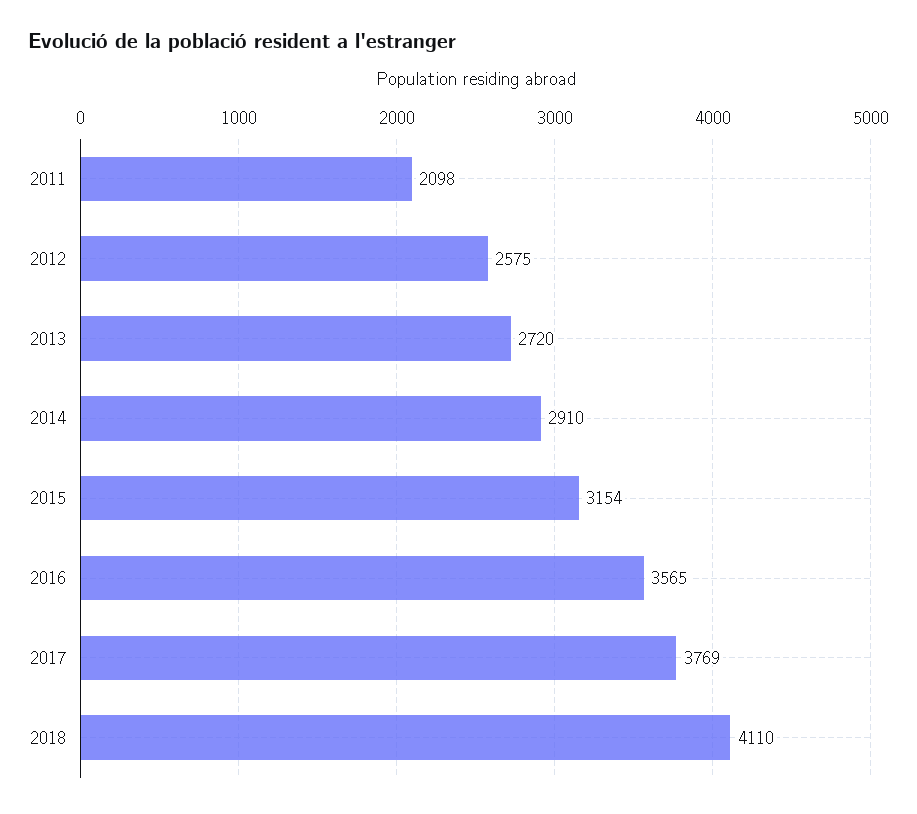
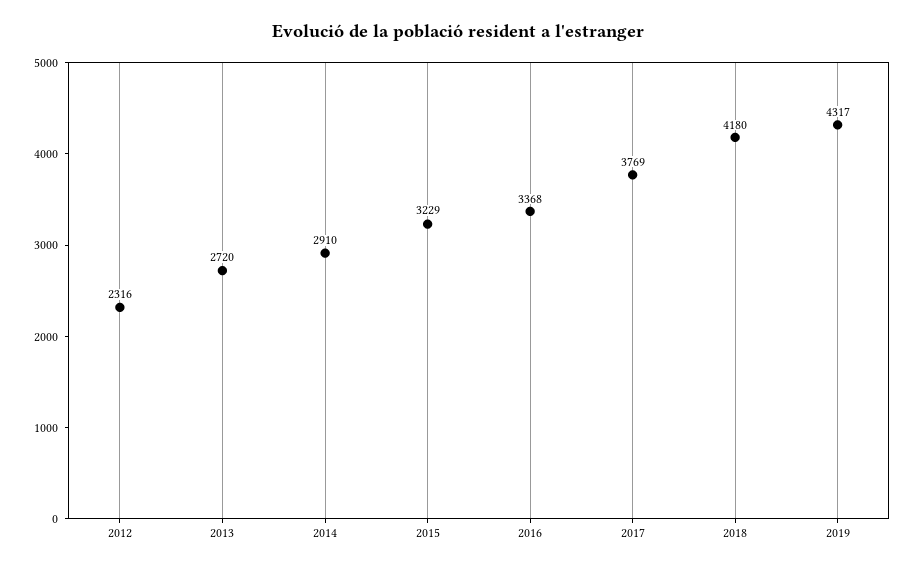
2011: 2098 -> none
2012: 2575 -> 2316
2015: 3154 -> 3229
2016: 3565 -> 3368
2018: 4110 -> 4180
2019: none -> 4317

